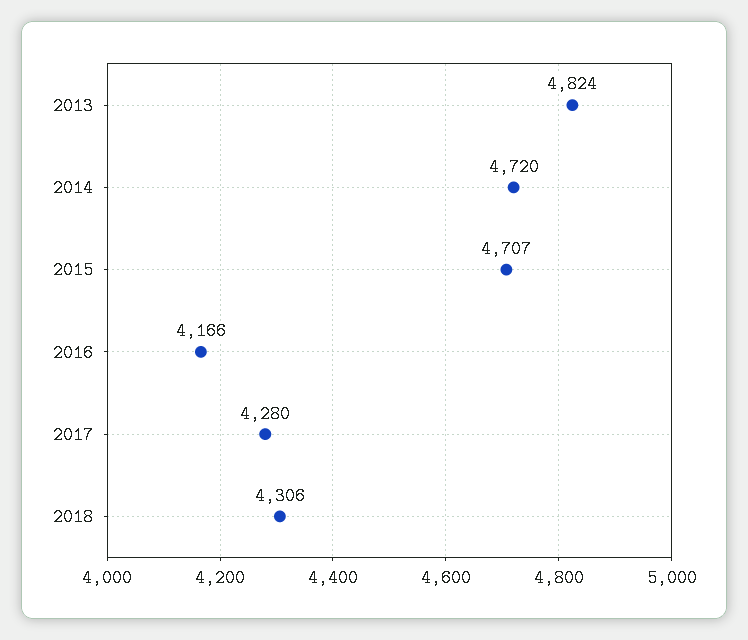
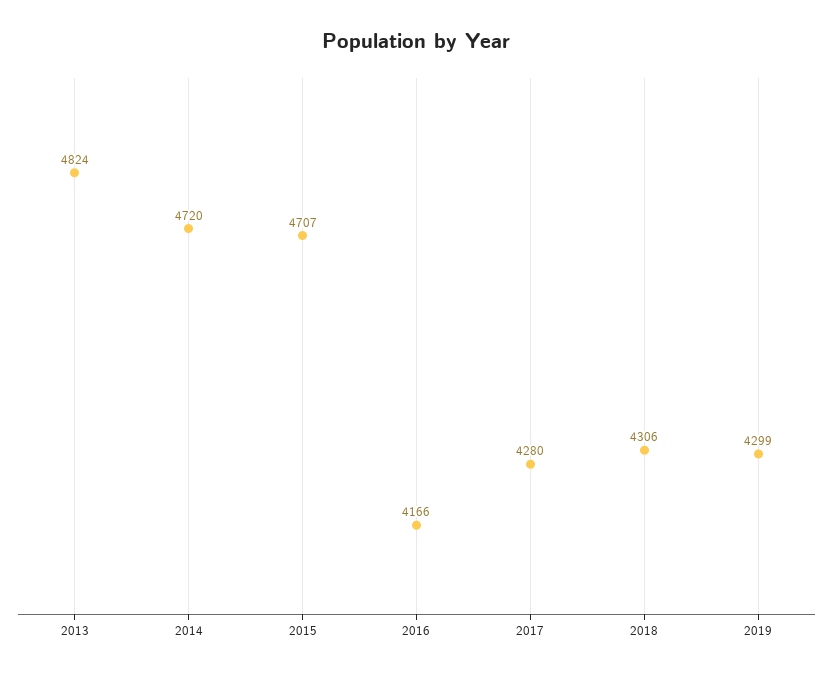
2019: none -> 4299

